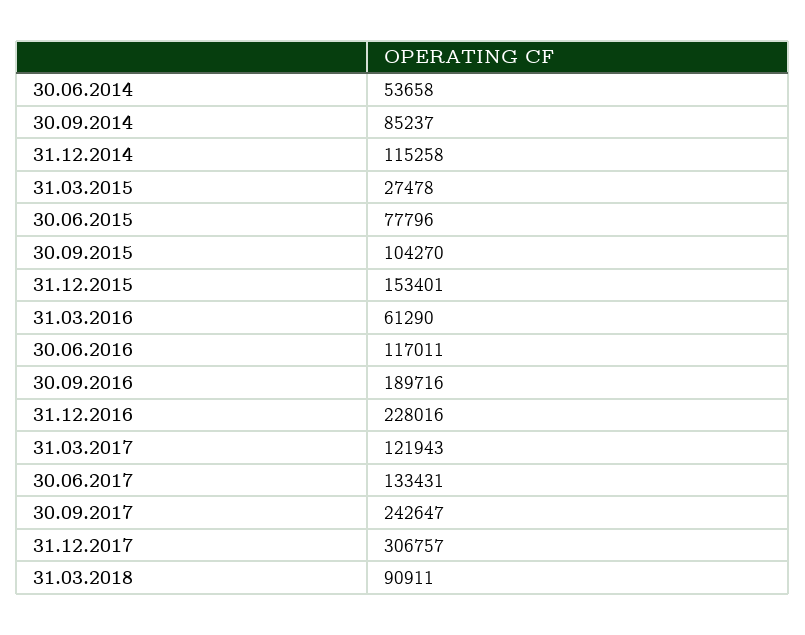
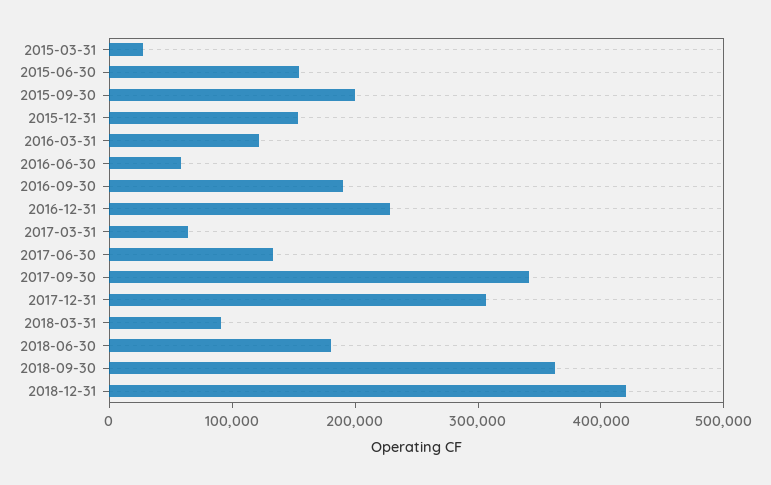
30.06.2014: 53658 -> none
30.09.2014: 85237 -> none
31.12.2014: 115258 -> none
30.06.2015: 77796 -> 160000
30.09.2015: 104270 -> 200000
31.03.2016: 61290 -> 120000
30.06.2016: 117011 -> 60000
31.03.2017: 121943 -> 60000
30.09.2017: 242647 -> 340000
2018-06-30: none -> 180000
2018-09-30: none -> 360000
2018-12-31: none -> 420000

